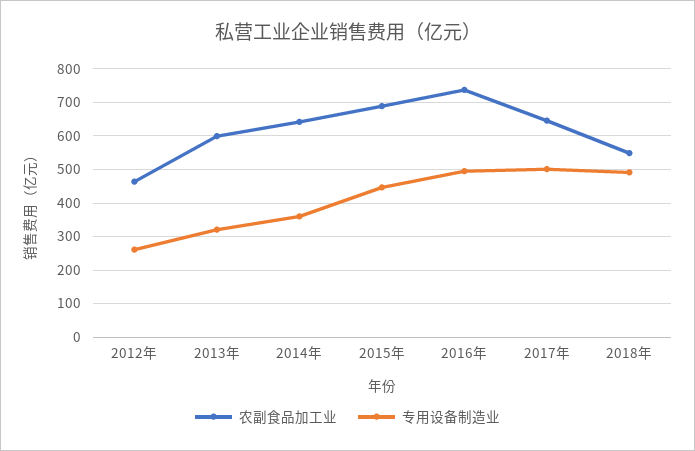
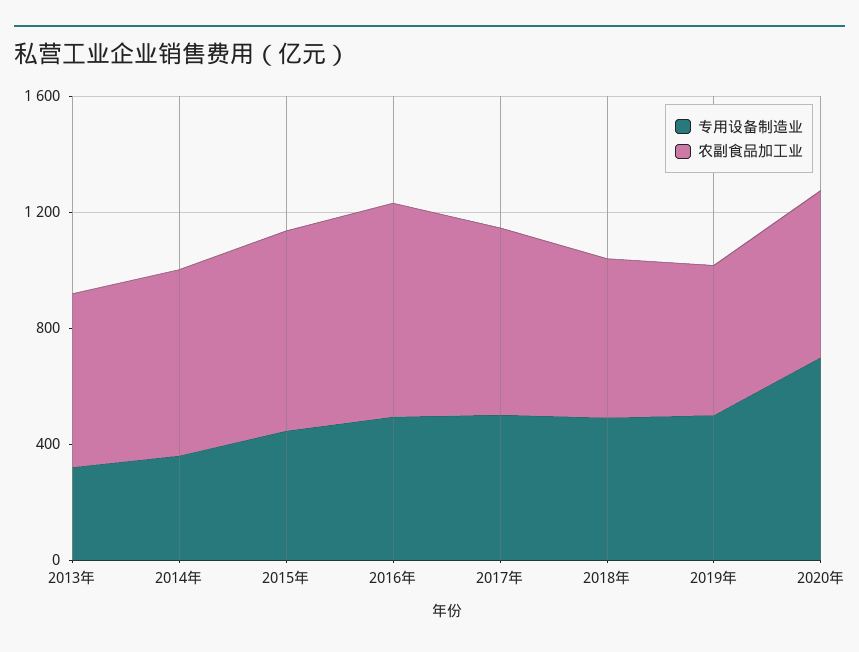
农副食品加工业, 2012年: 460 -> none
专用设备制造业, 2012年: 260 -> none
专用设备制造业, 2019年: none -> 500
农副食品加工业, 2019年: none -> 500
专用设备制造业, 2020年: none -> 700
农副食品加工业, 2020年: none -> 600

